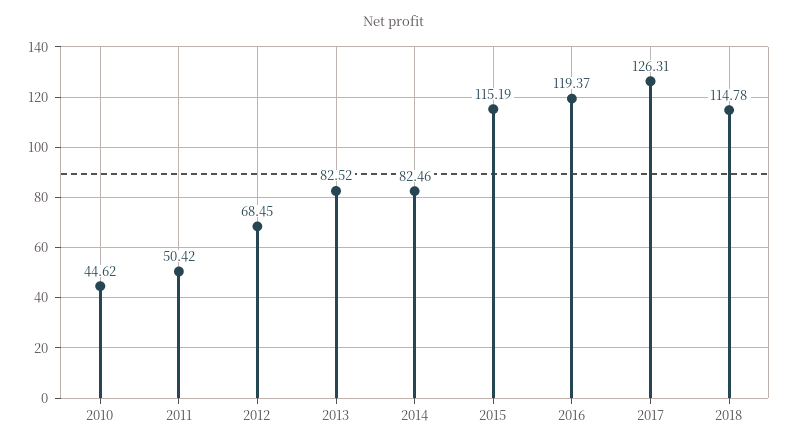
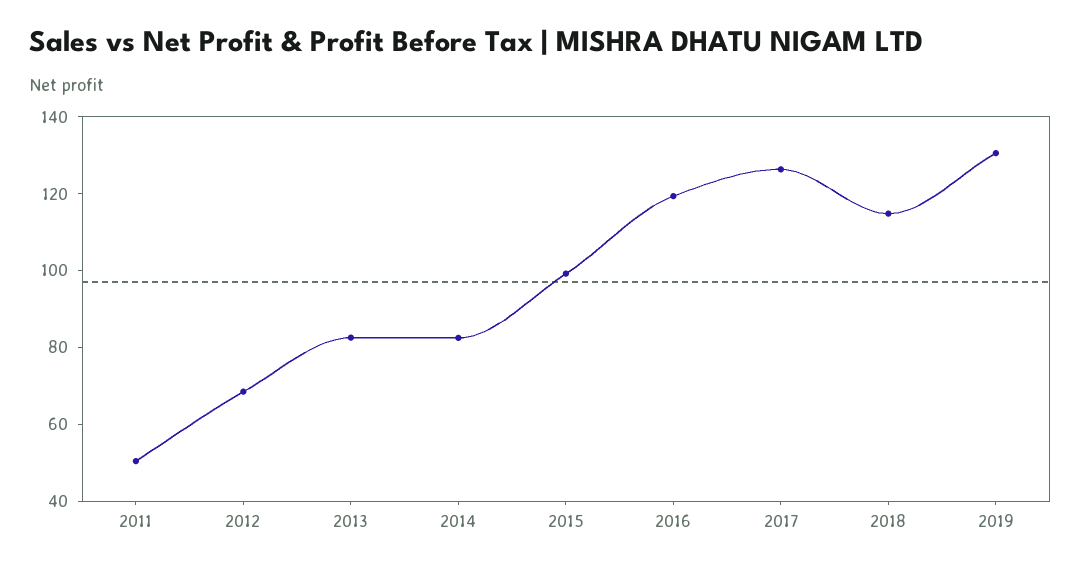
2010: 44.62 -> none
2015: 115.19 -> 100
2019: none -> 130

